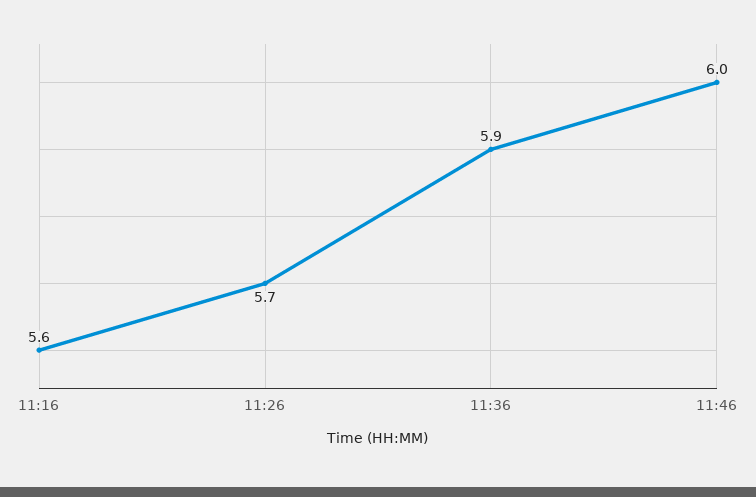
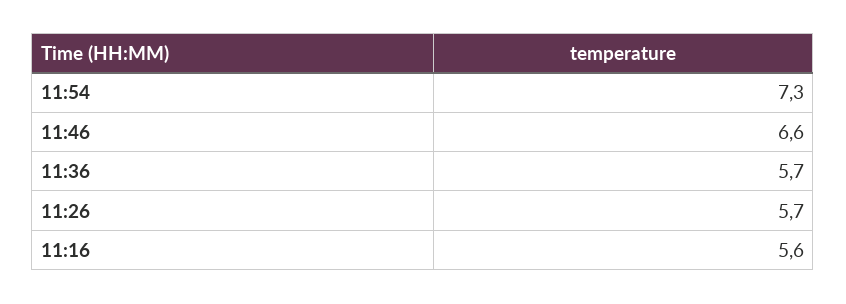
11:36: 5.9 -> 5.7
11:46: 6 -> 6.6
11:54: none -> 7.3

